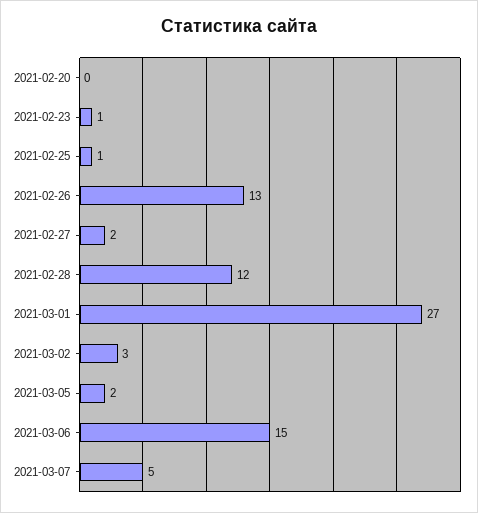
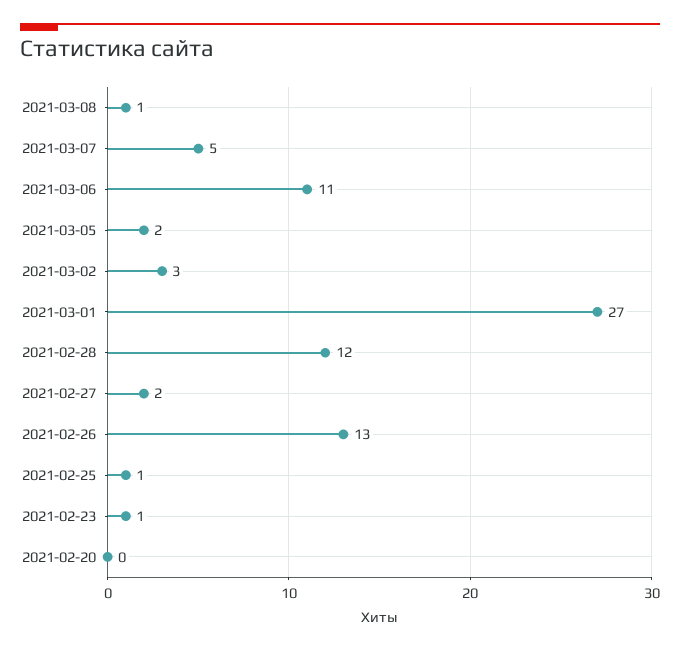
2021-03-06: 15 -> 11
2021-03-08: none -> 1

